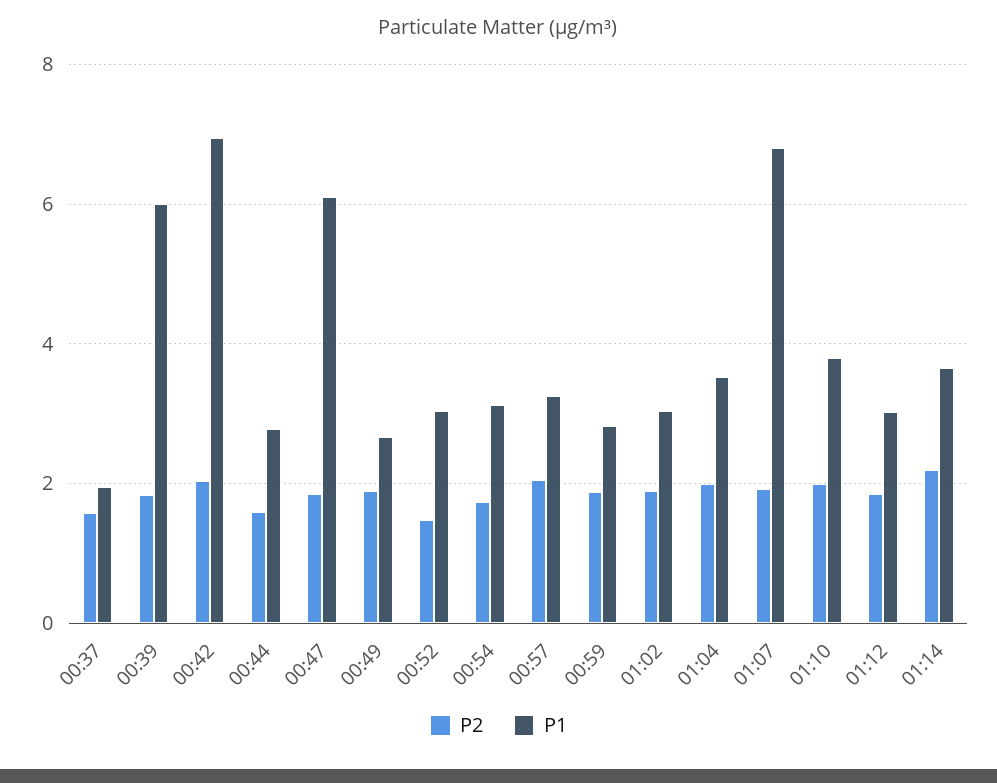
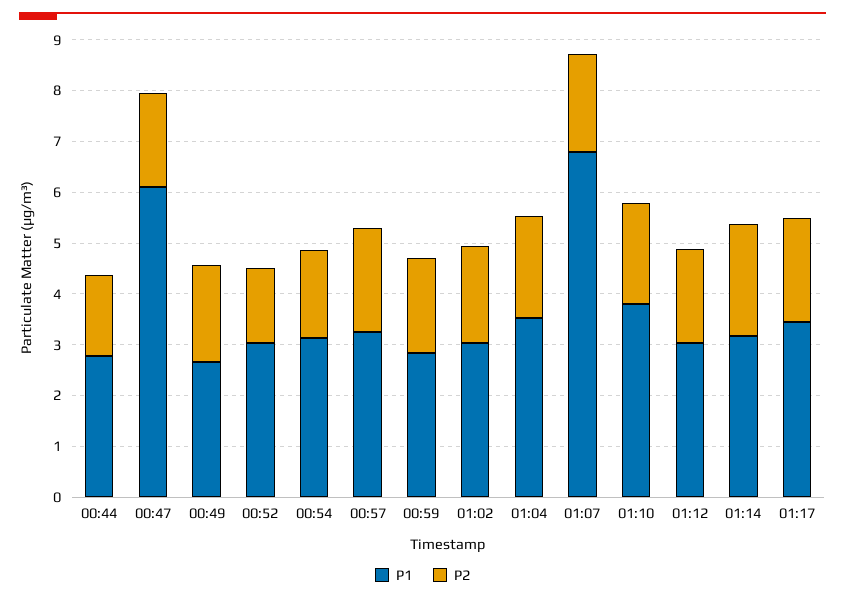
P2, 00:37: 1.6 -> none
P1, 00:37: 2 -> none
P2, 00:39: 1.8 -> none
P1, 00:39: 6 -> none
P2, 00:42: 2 -> none
P1, 00:42: 7 -> none
P1, 01:14: 3.6 -> 3.2
P1, 01:17: none -> 3.4
P2, 01:17: none -> 2

